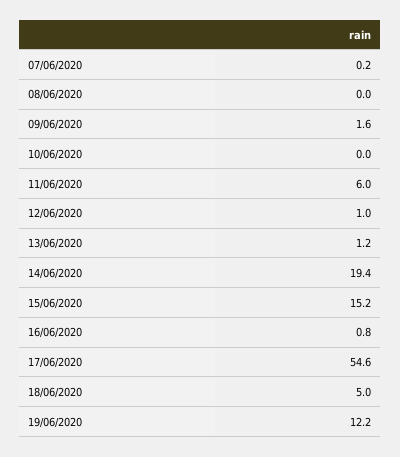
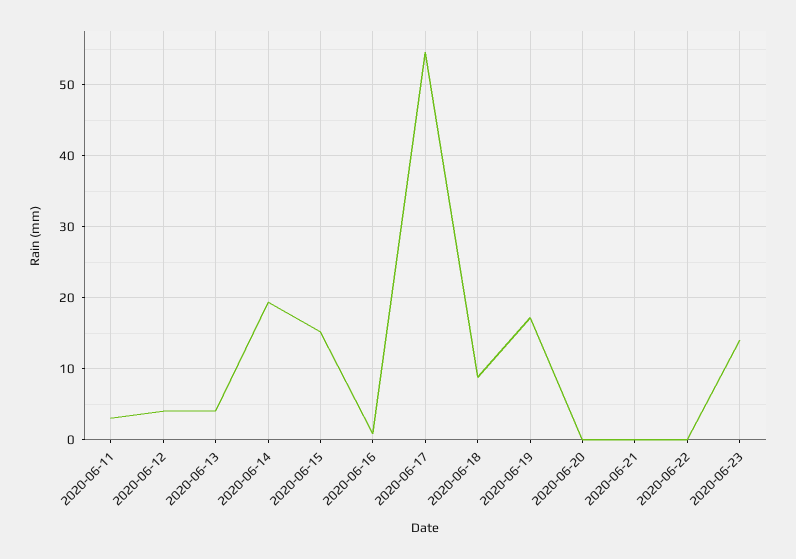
07/06/2020: 0.2 -> none
08/06/2020: 0 -> none
09/06/2020: 1.6 -> none
10/06/2020: 0 -> none
11/06/2020: 6 -> 3
12/06/2020: 1 -> 4
13/06/2020: 1.2 -> 4
18/06/2020: 5 -> 9
19/06/2020: 12.2 -> 17
2020-06-20: none -> 0
2020-06-21: none -> 0
2020-06-22: none -> 0
2020-06-23: none -> 14

